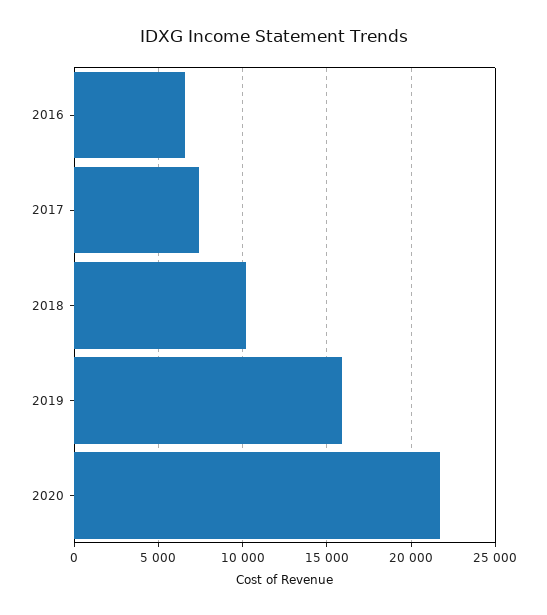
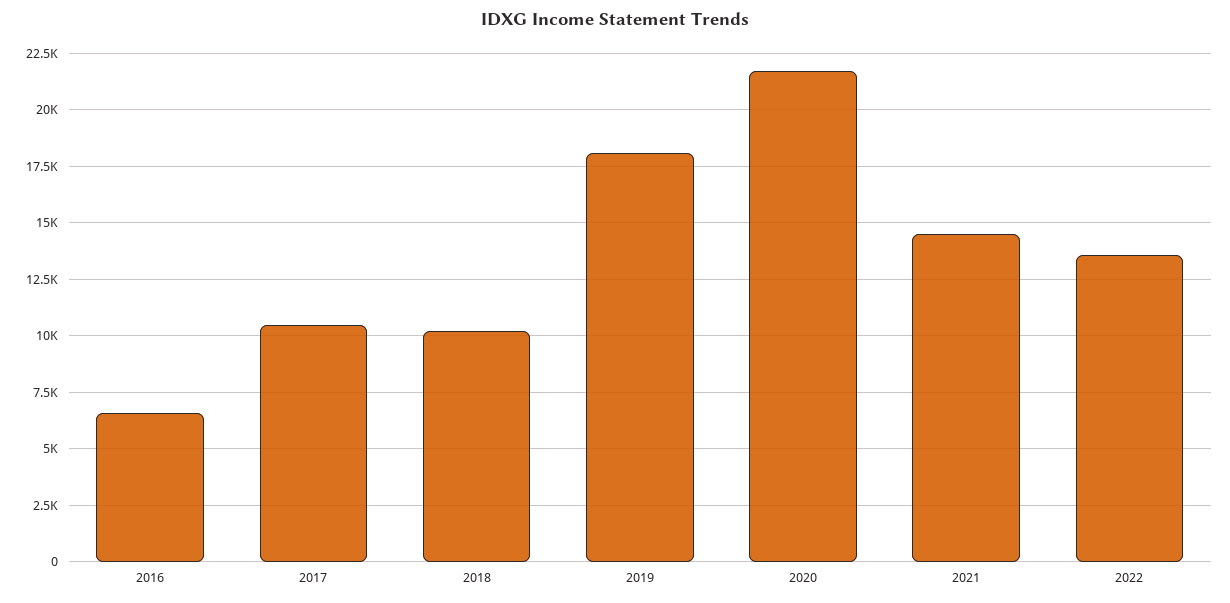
2017: 7500 -> 10500
2019: 16000 -> 18000
2021: none -> 14500
2022: none -> 13500

